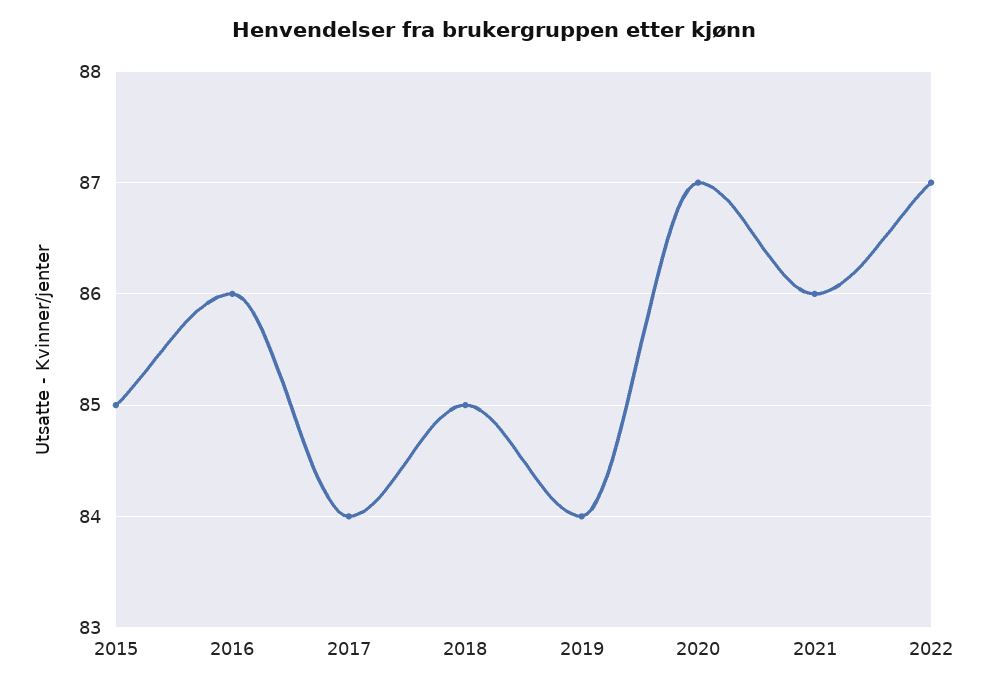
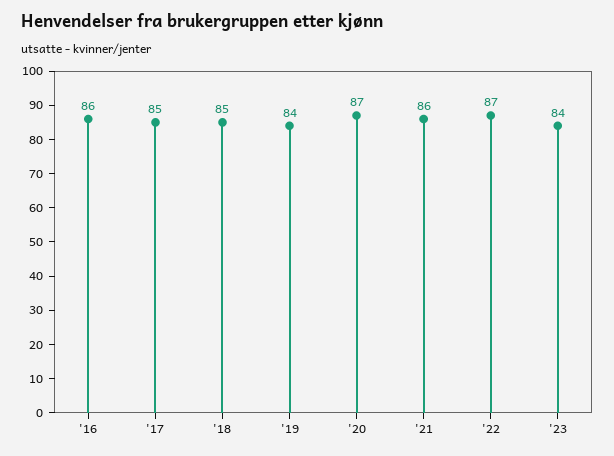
2015: 85 -> none
2017: 84 -> 85
'23: none -> 84

